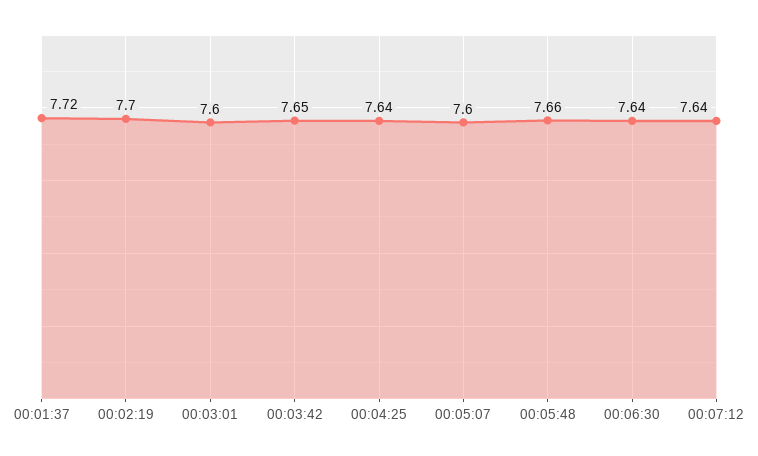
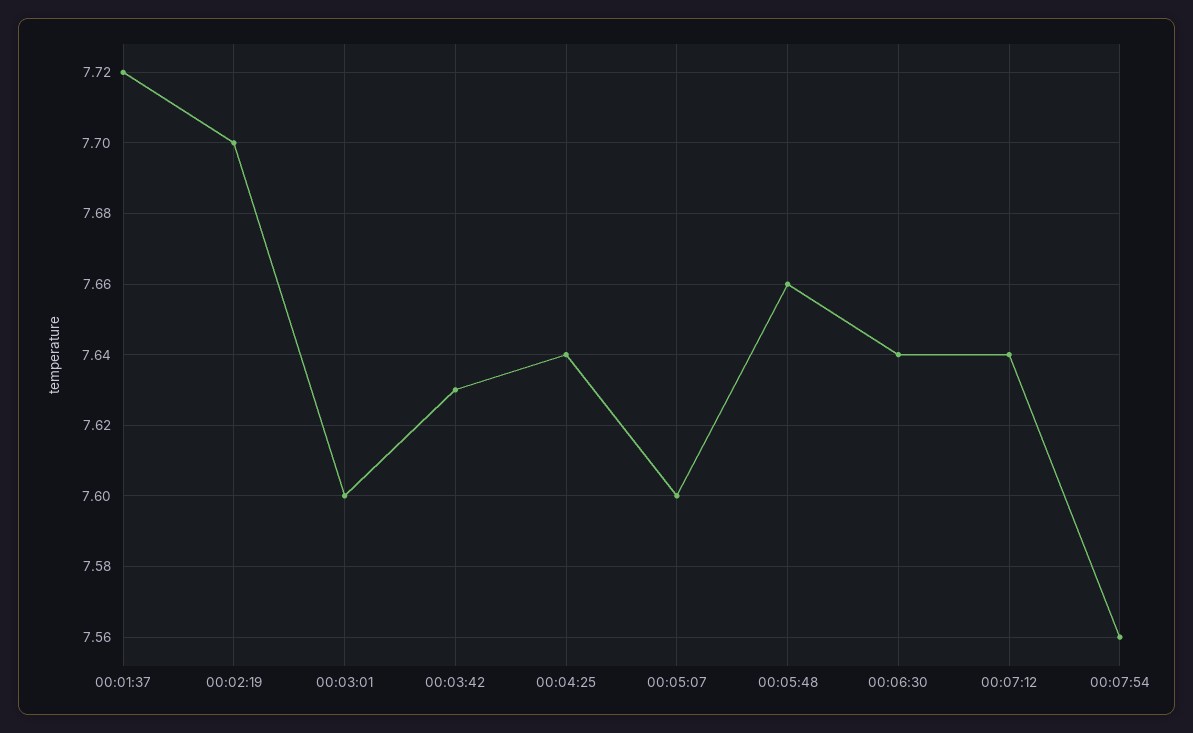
00:03:42: 7.65 -> 7.63
00:07:54: none -> 7.56

